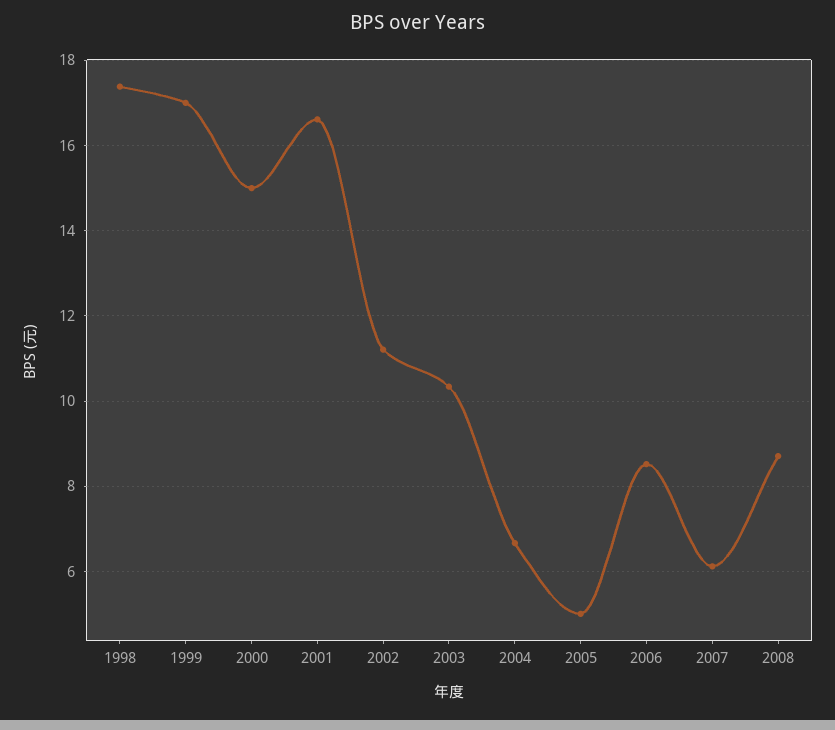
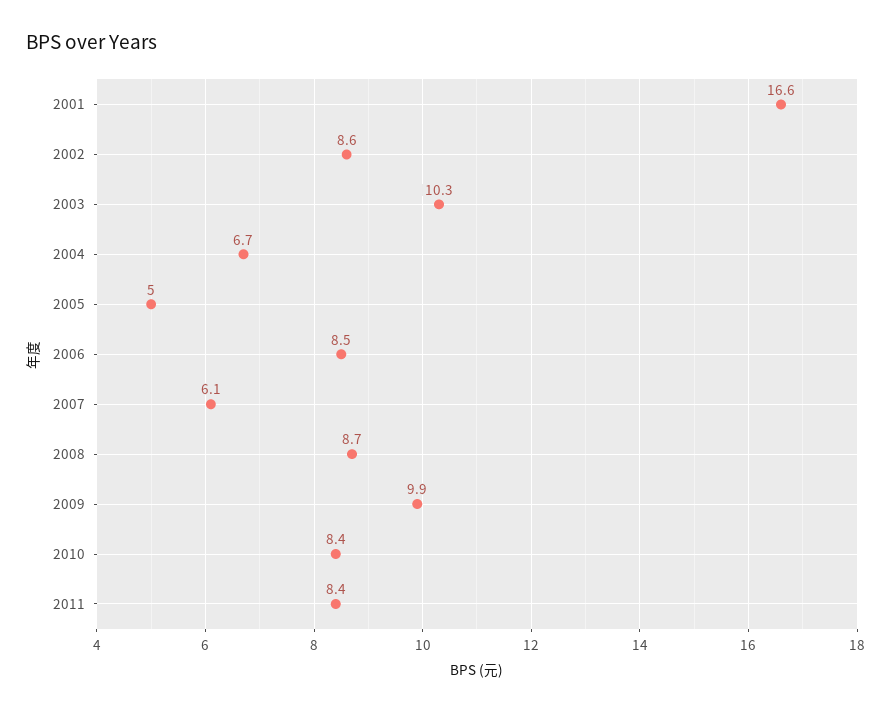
1998: 17.4 -> none
1999: 17 -> none
2000: 15 -> none
2002: 11.2 -> 8.6
2009: none -> 9.9
2010: none -> 8.4
2011: none -> 8.4

